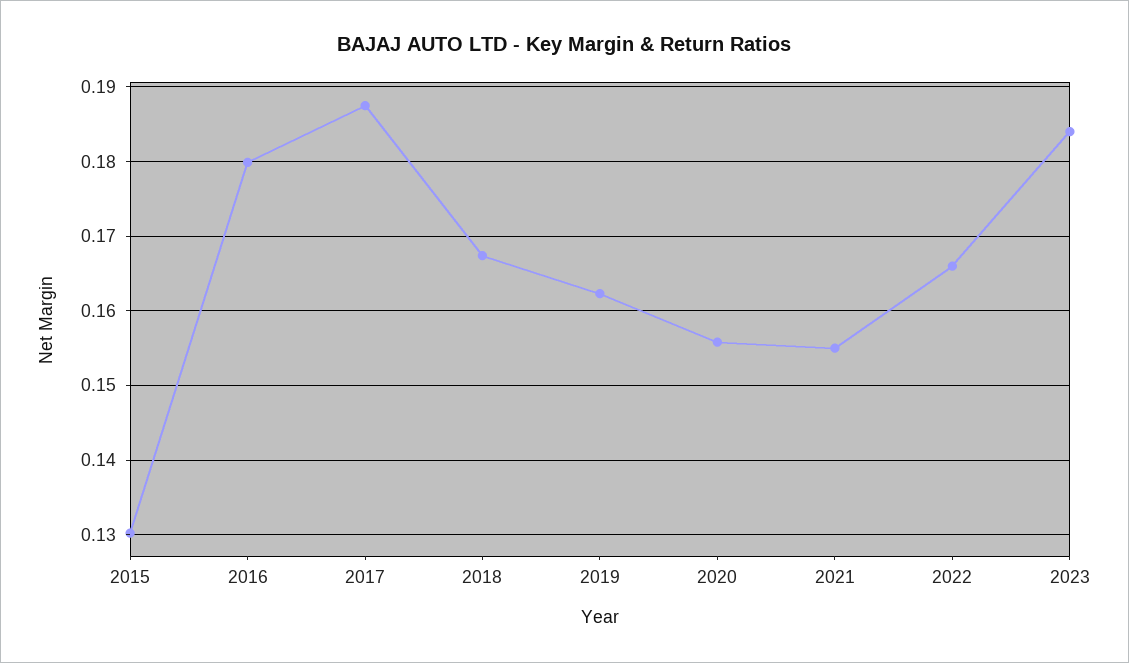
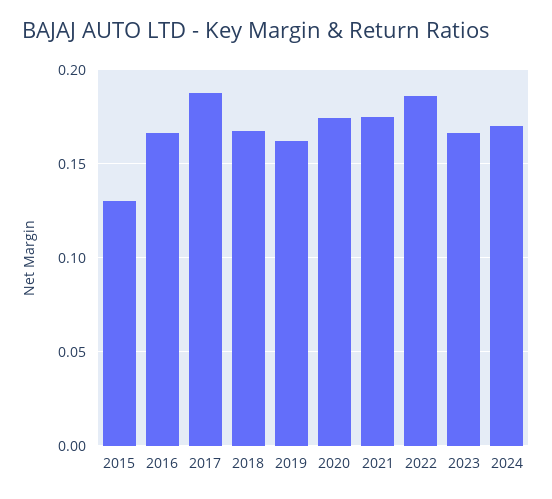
2016: 0.18 -> 0.165
2020: 0.156 -> 0.175
2021: 0.155 -> 0.175
2022: 0.166 -> 0.185
2023: 0.184 -> 0.165
2024: none -> 0.17

